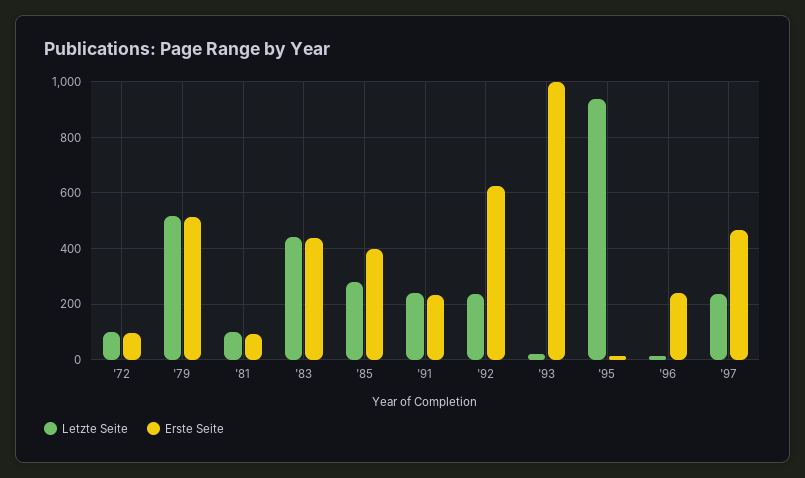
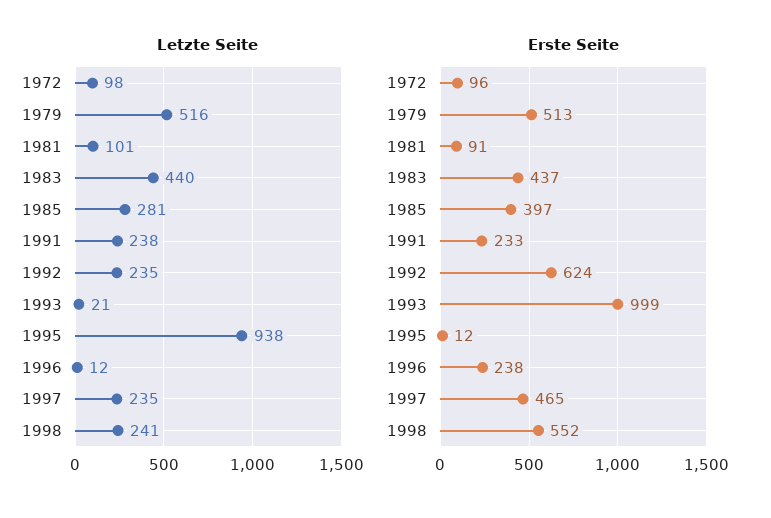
Letzte Seite, 1998: none -> 241
Erste Seite, 1998: none -> 552

